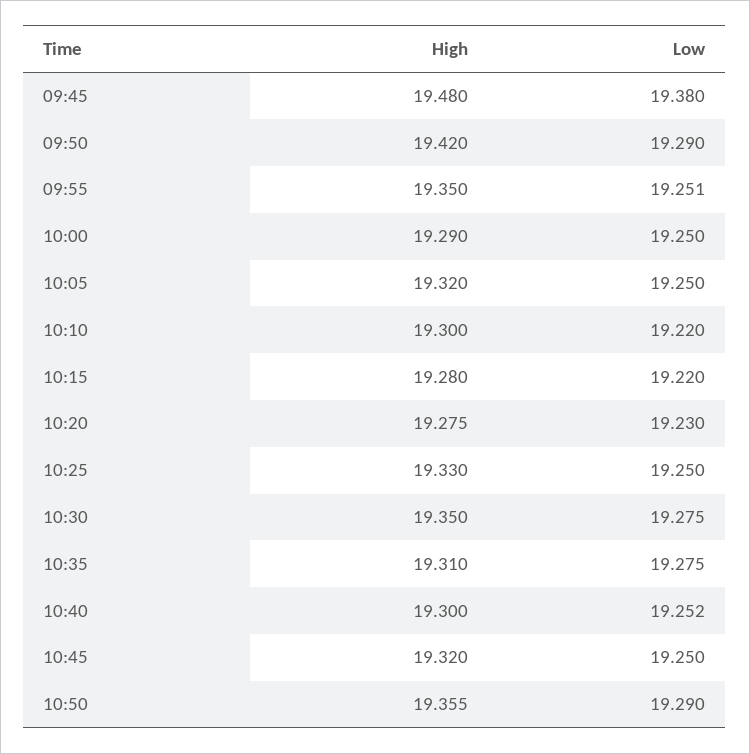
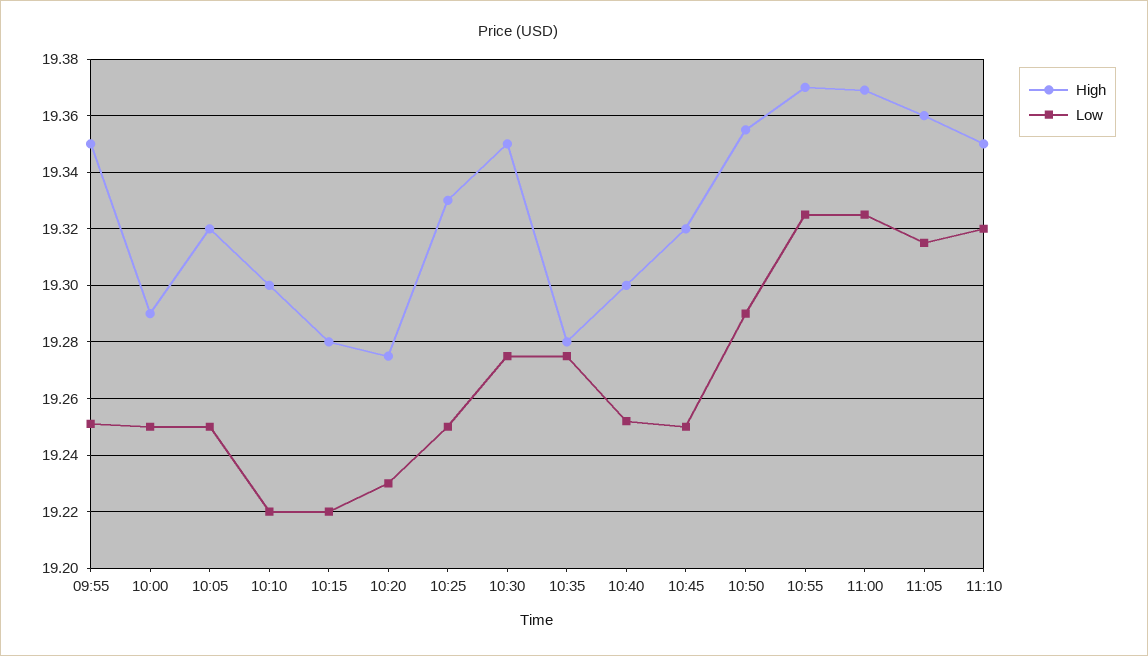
High, 09:45: 19.48 -> none
Low, 09:45: 19.38 -> none
High, 09:50: 19.42 -> none
Low, 09:50: 19.29 -> none
High, 10:35: 19.31 -> 19.28
High, 10:55: none -> 19.37
Low, 10:55: none -> 19.325
High, 11:00: none -> 19.37
Low, 11:00: none -> 19.325
High, 11:05: none -> 19.36
Low, 11:05: none -> 19.315
High, 11:10: none -> 19.35
Low, 11:10: none -> 19.32

